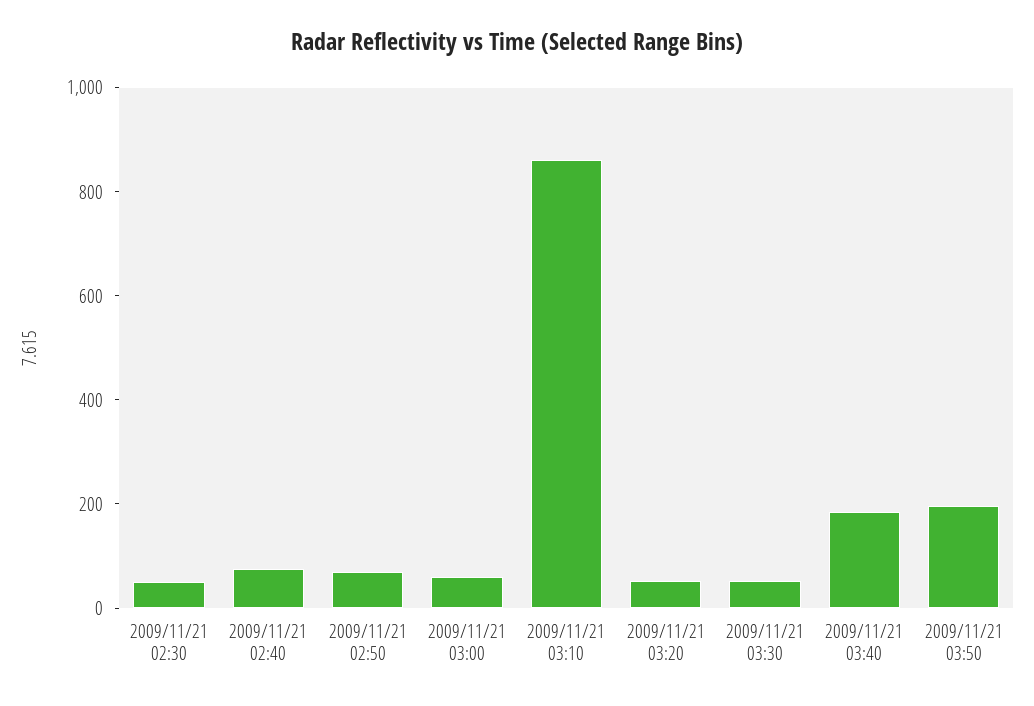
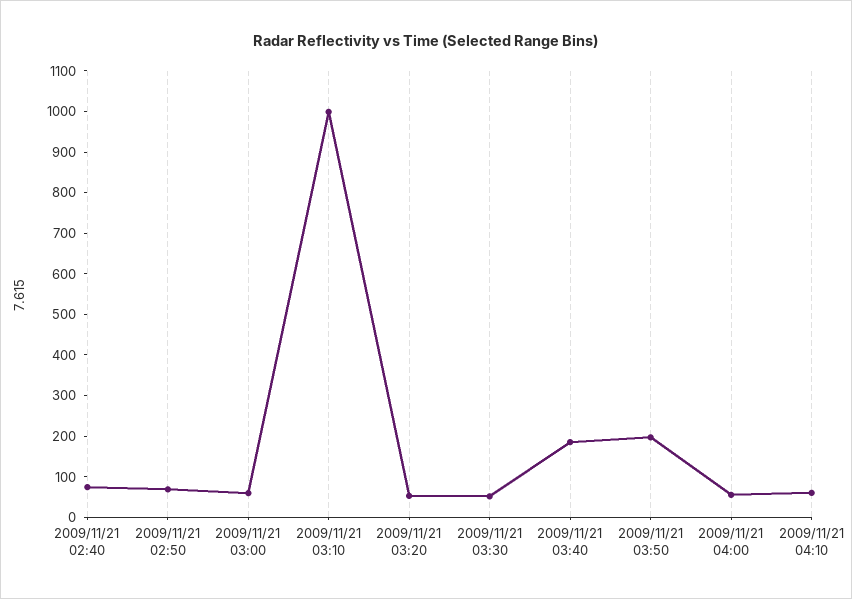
2009/11/21 02:30: 50 -> none
2009/11/21 03:10: 850 -> 1000
2009/11/21 04:00: none -> 60
2009/11/21 04:10: none -> 60

